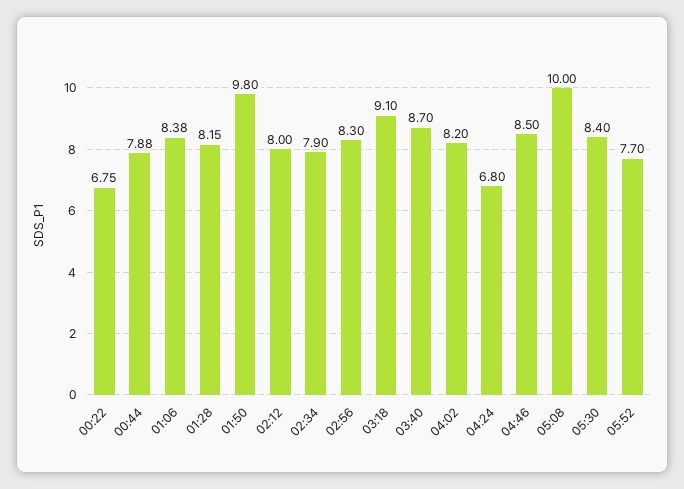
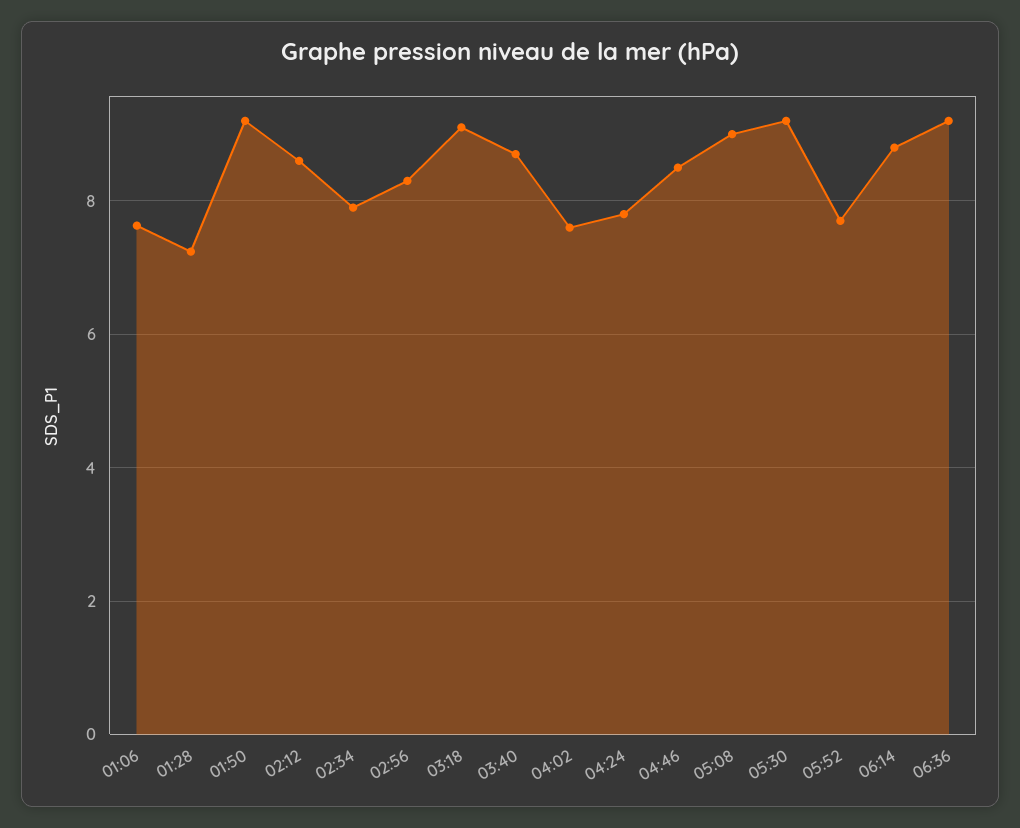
00:22: 6.75 -> none
00:44: 7.88 -> none
01:06: 8.38 -> 7.6
01:28: 8.15 -> 7.2
01:50: 9.8 -> 9.2
02:12: 8 -> 8.6
04:02: 8.2 -> 7.6
04:24: 6.8 -> 7.8
05:08: 10 -> 9
05:30: 8.4 -> 9.2
06:14: none -> 8.8
06:36: none -> 9.2

